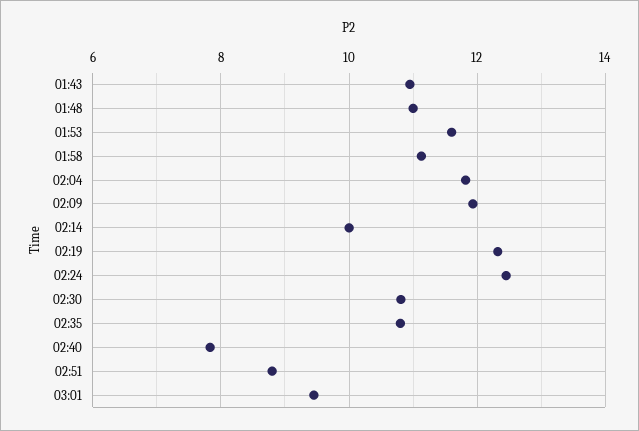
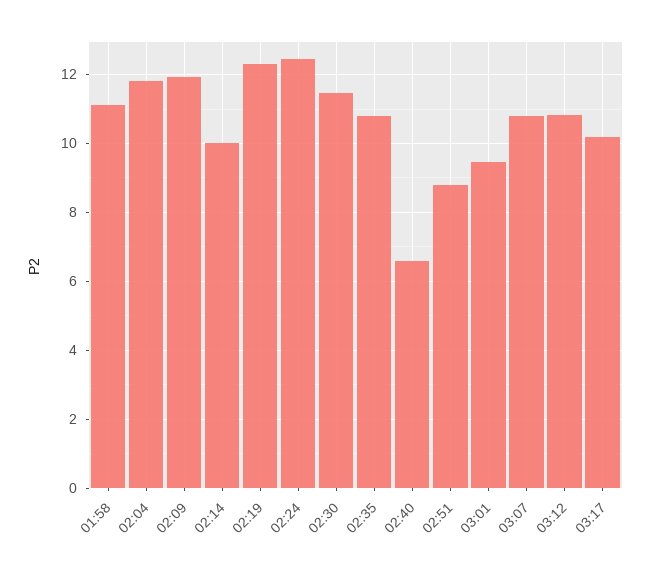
01:43: 11 -> none
01:48: 11 -> none
01:53: 11.6 -> none
02:30: 10.8 -> 11.4
02:40: 7.8 -> 6.6
03:07: none -> 10.8
03:12: none -> 10.8
03:17: none -> 10.2

